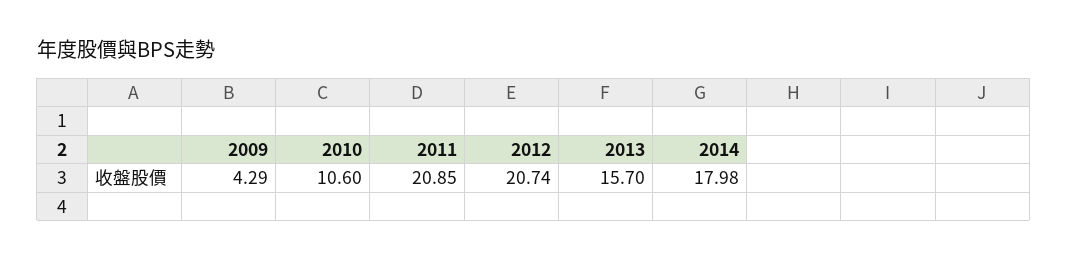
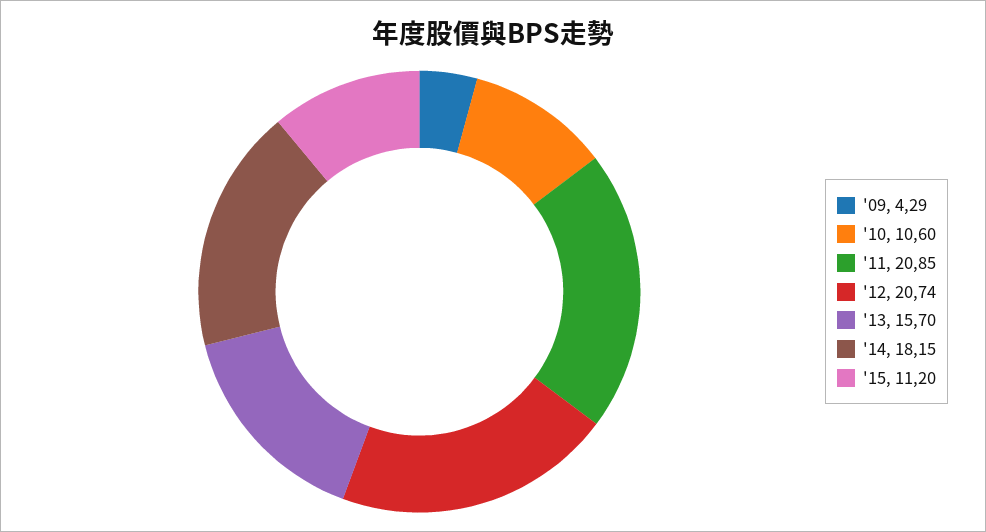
2014: 17.98 -> 18.15
'15: none -> 11.2

